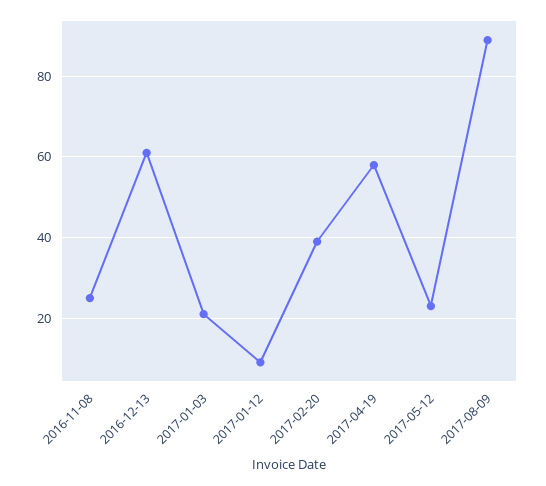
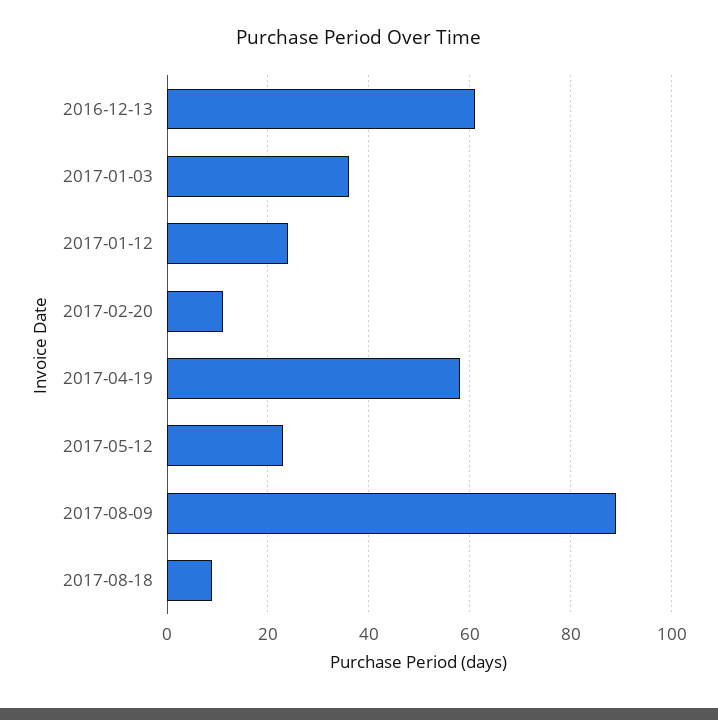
2016-11-08: 25 -> none
2017-01-03: 20 -> 35
2017-01-12: 10 -> 25
2017-02-20: 40 -> 10
2017-08-18: none -> 10

